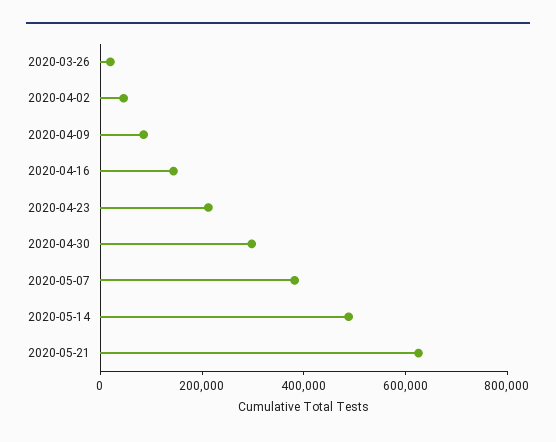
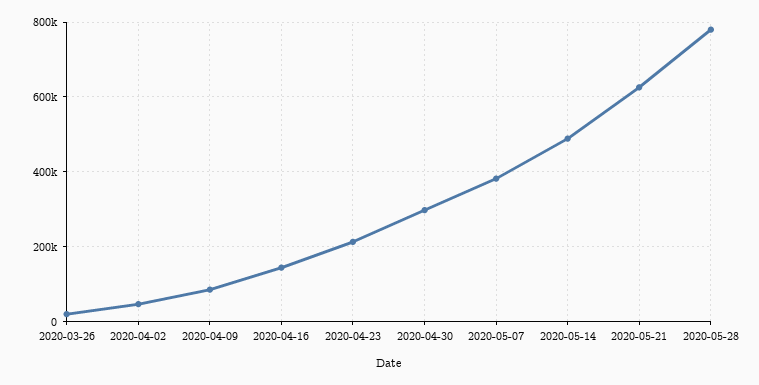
2020-05-28: none -> 780000

